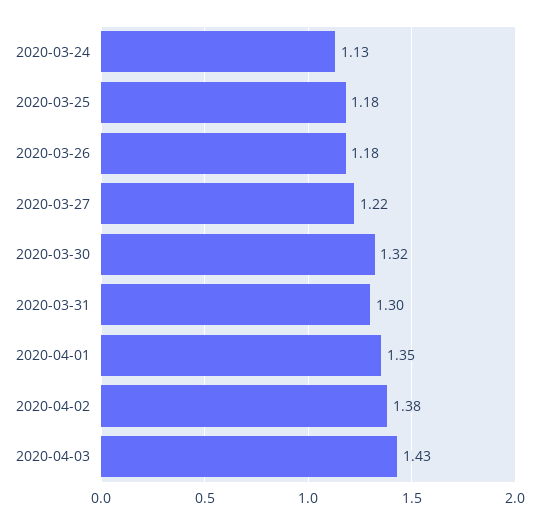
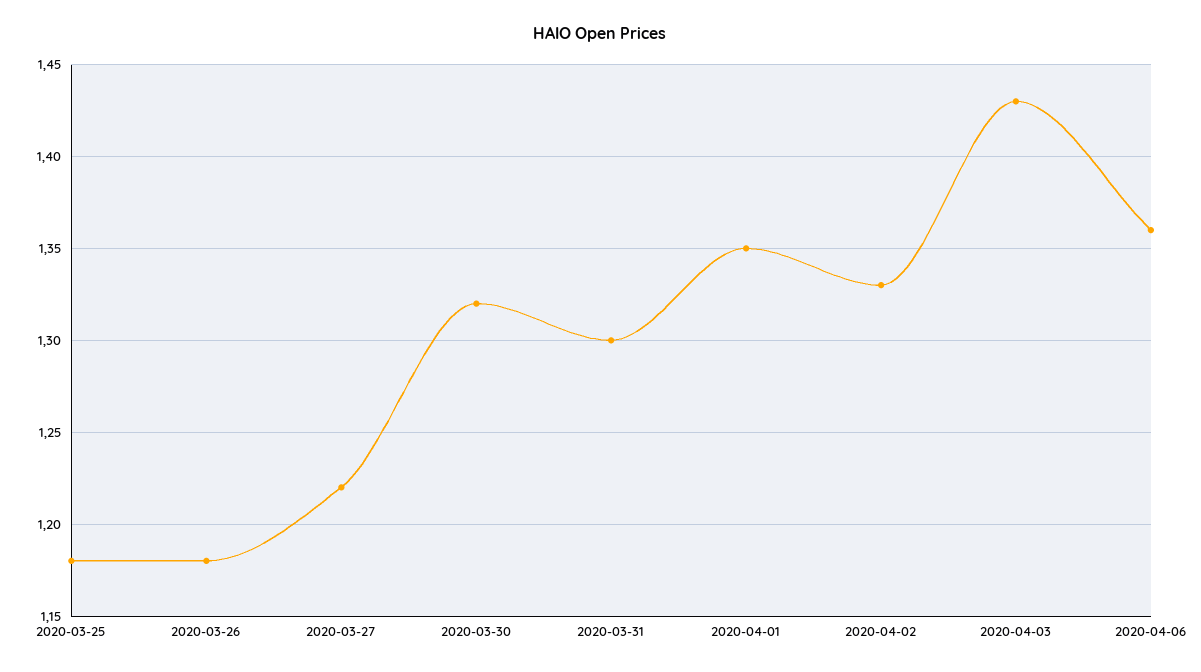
2020-03-24: 1.13 -> none
2020-04-02: 1.38 -> 1.33
2020-04-06: none -> 1.36

